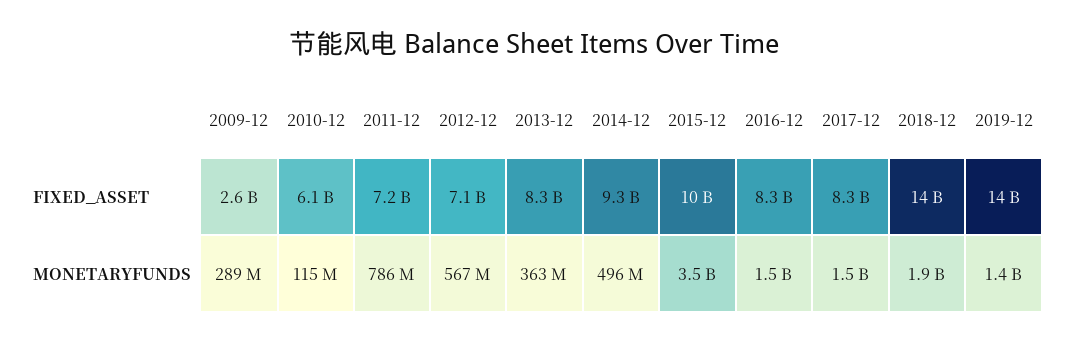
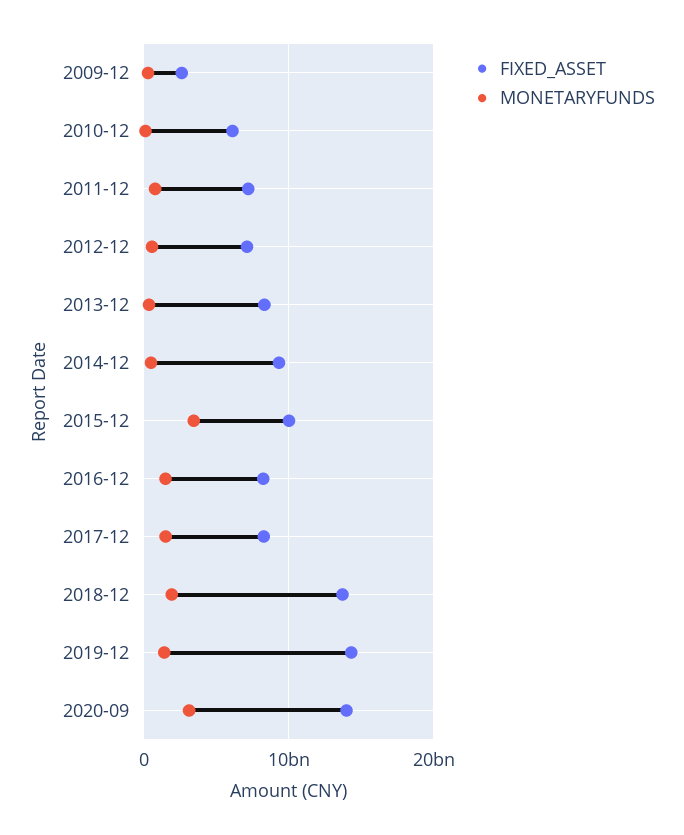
FIXED_ASSET, 2020-09: none -> 14000000000
MONETARYFUNDS, 2020-09: none -> 3000000000

